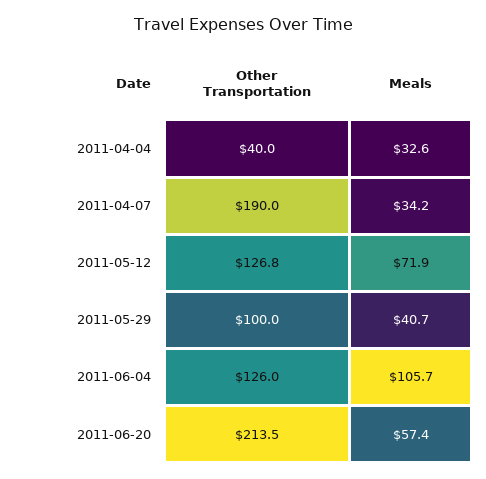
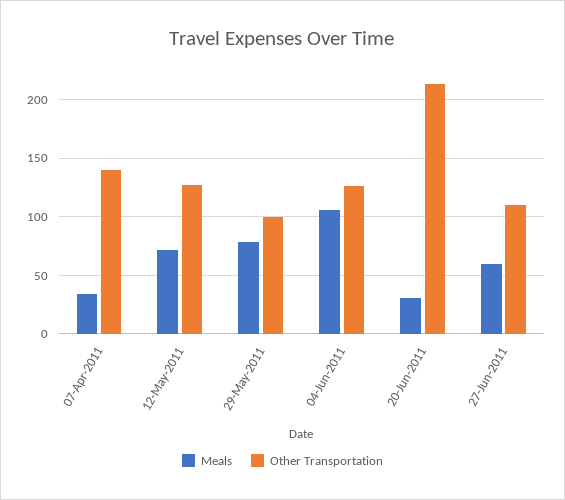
Other Transportation, 2011-04-04: 40 -> none
Meals, 2011-04-04: 32.6 -> none
Other Transportation, 2011-04-07: 190 -> 140
Meals, 2011-05-29: 40.7 -> 80
Meals, 2011-06-20: 57.4 -> 30
Meals, 27-Jun-2011: none -> 60
Other Transportation, 27-Jun-2011: none -> 110

